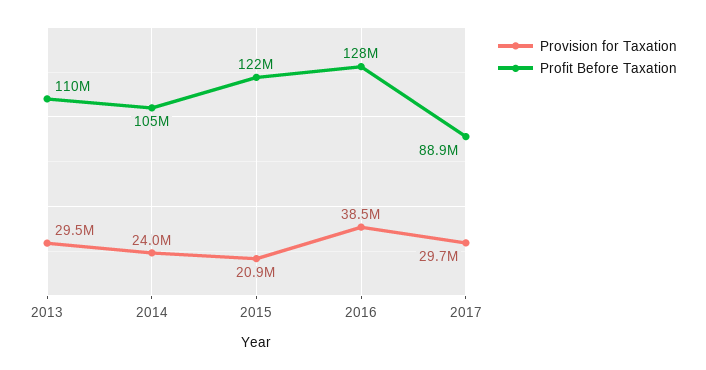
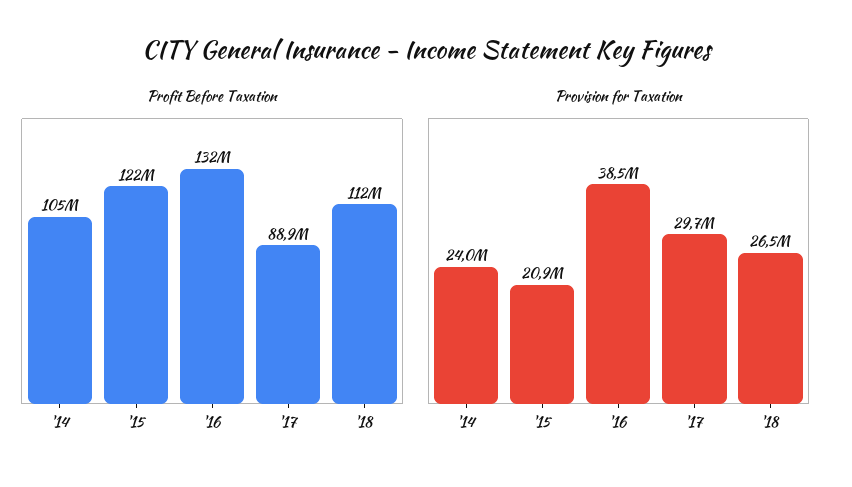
Provision for Taxation, 2013: 29500000 -> none
Profit Before Taxation, 2013: 110000000 -> none
Profit Before Taxation, 2016: 128000000 -> 132000000
Profit Before Taxation, '18: none -> 112000000
Provision for Taxation, '18: none -> 26500000

